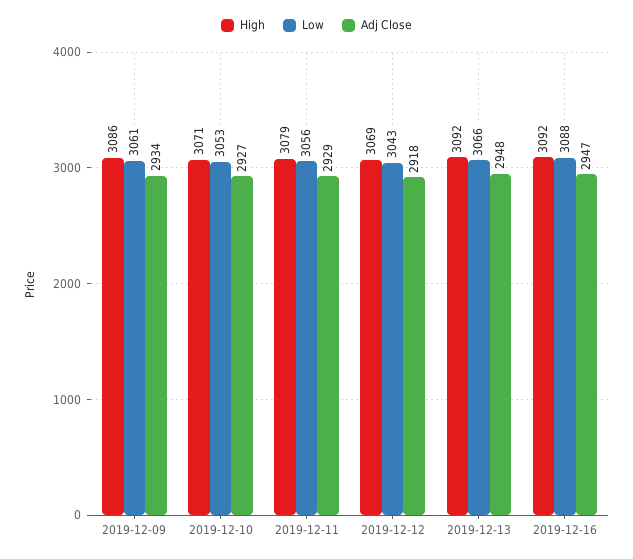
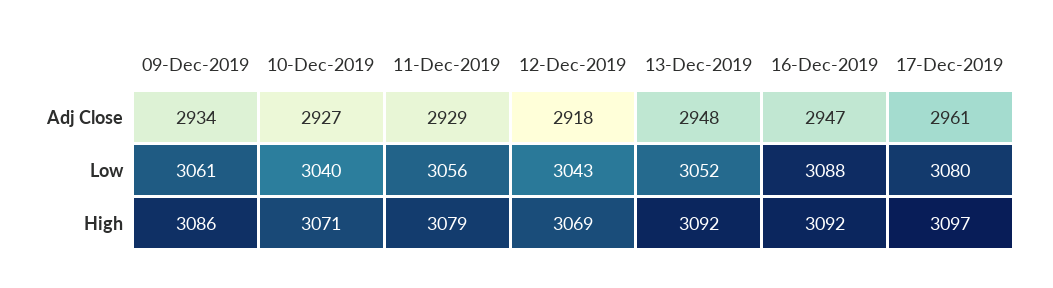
Low, 2019-12-10: 3053 -> 3040
Low, 2019-12-13: 3066 -> 3052
Adj Close, 17-Dec-2019: none -> 2961
Low, 17-Dec-2019: none -> 3080
High, 17-Dec-2019: none -> 3097

